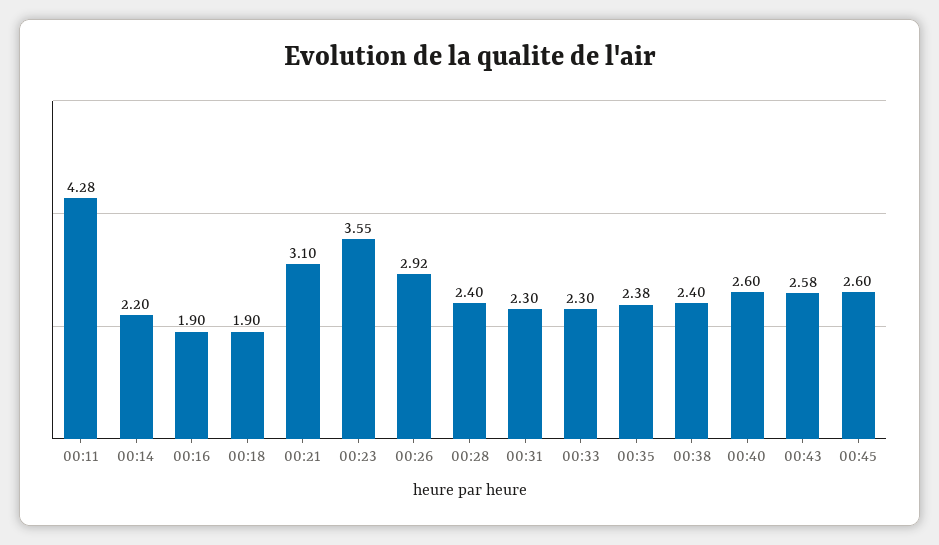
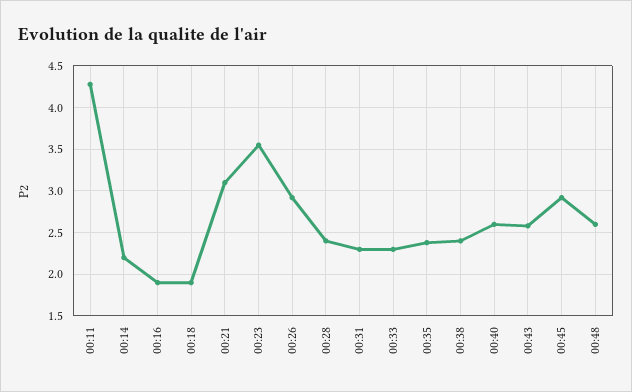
00:45: 2.6 -> 2.9
00:48: none -> 2.6

